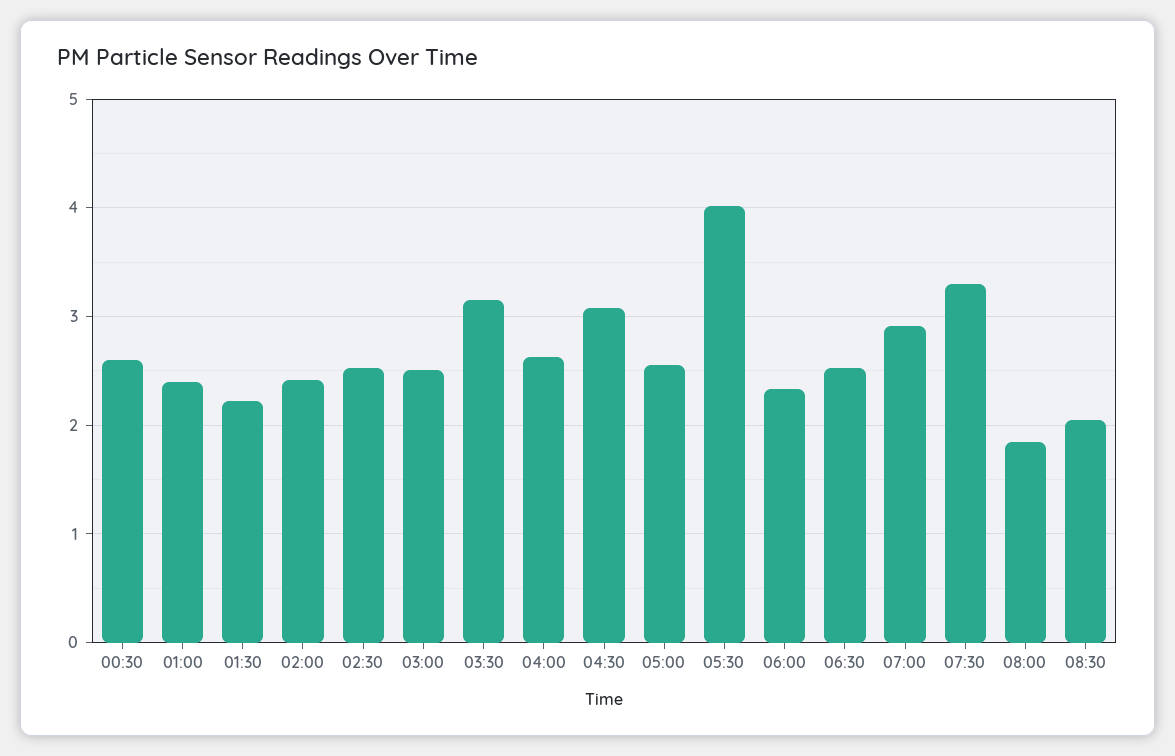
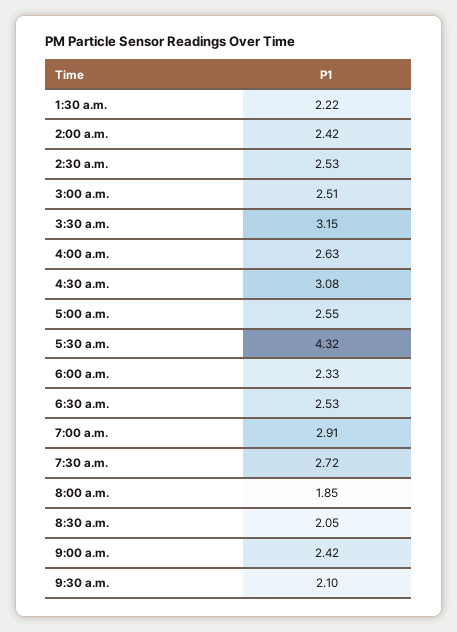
00:30: 2.6 -> none
01:00: 2.4 -> none
05:30: 4 -> 4.32
07:30: 3.3 -> 2.72
9:00 a.m.: none -> 2.42
9:30 a.m.: none -> 2.1

